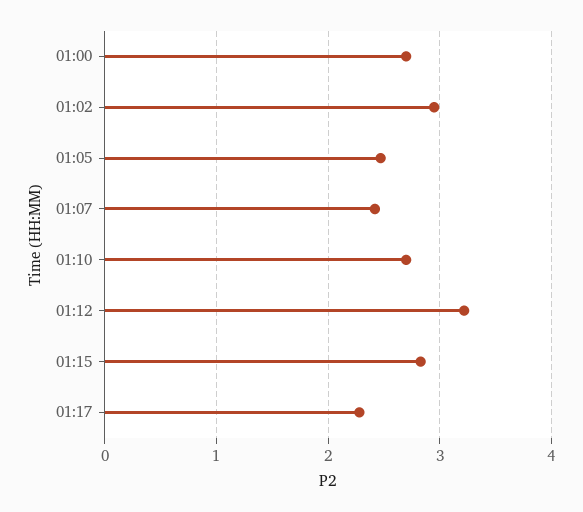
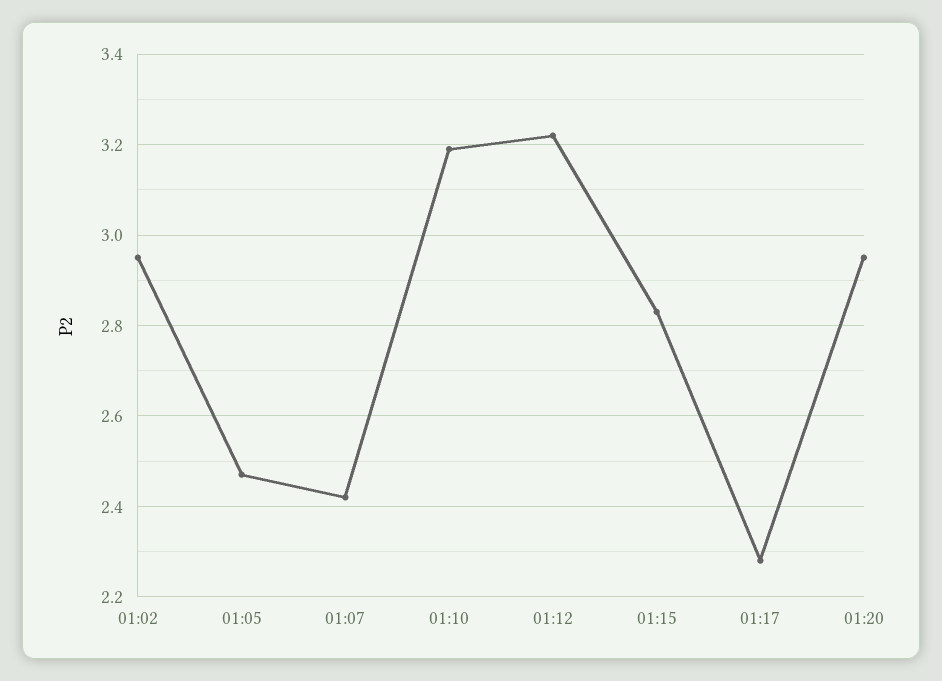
01:00: 2.7 -> none
01:10: 2.7 -> 3.2
01:20: none -> 2.95

